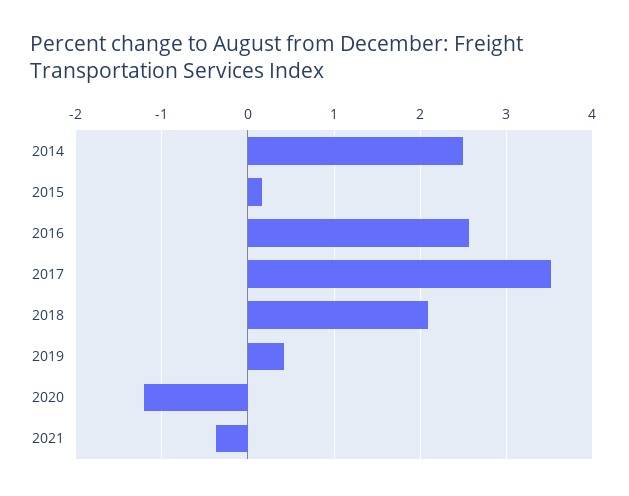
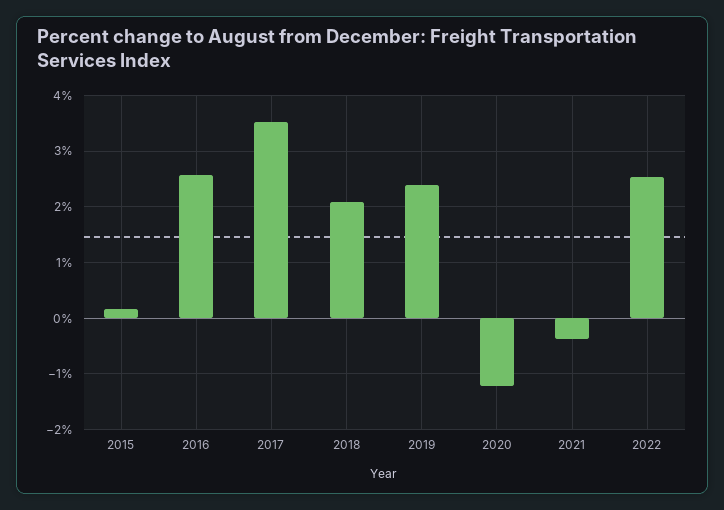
2014: 2.5 -> none
2019: 0.4 -> 2.4
2022: none -> 2.6

